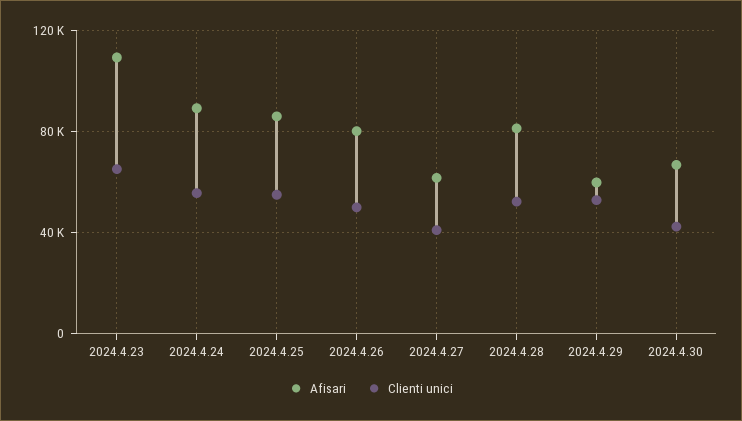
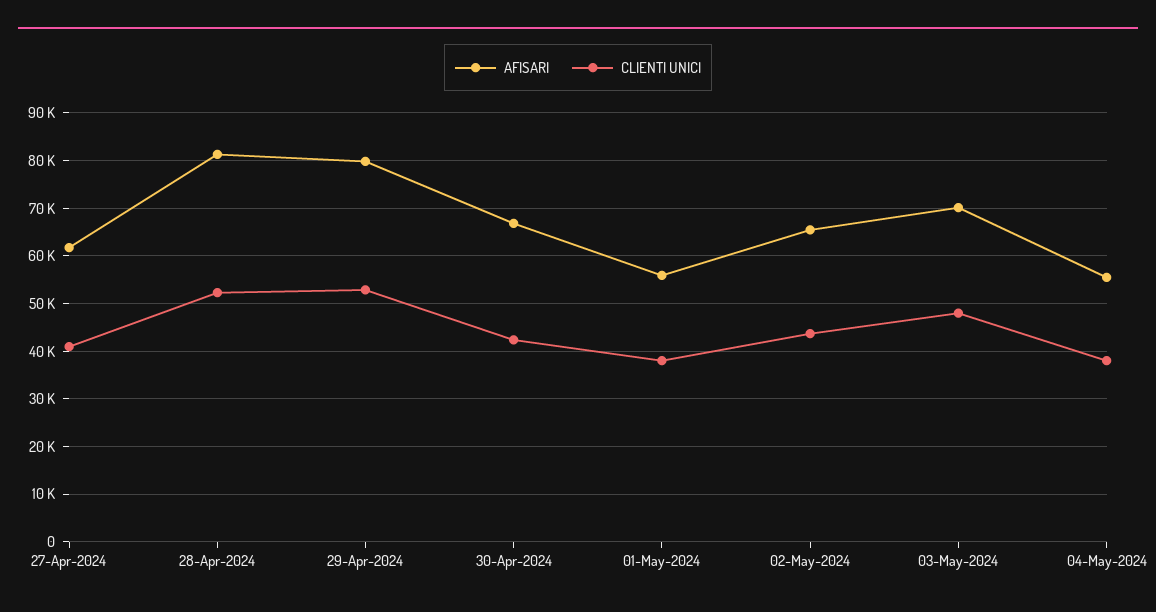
Afisari, 2024.4.23: 110000 -> none
Clienti unici, 2024.4.23: 65000 -> none
Afisari, 2024.4.24: 90000 -> none
Clienti unici, 2024.4.24: 55000 -> none
Afisari, 2024.4.25: 85000 -> none
Clienti unici, 2024.4.25: 55000 -> none
Afisari, 2024.4.26: 80000 -> none
Clienti unici, 2024.4.26: 50000 -> none
Afisari, 2024.4.29: 60000 -> 80000
Afisari, 01-May-2024: none -> 56000
Clienti unici, 01-May-2024: none -> 38000
Afisari, 02-May-2024: none -> 66000
Clienti unici, 02-May-2024: none -> 44000
Afisari, 03-May-2024: none -> 70000
Clienti unici, 03-May-2024: none -> 48000
Afisari, 04-May-2024: none -> 56000
Clienti unici, 04-May-2024: none -> 38000

